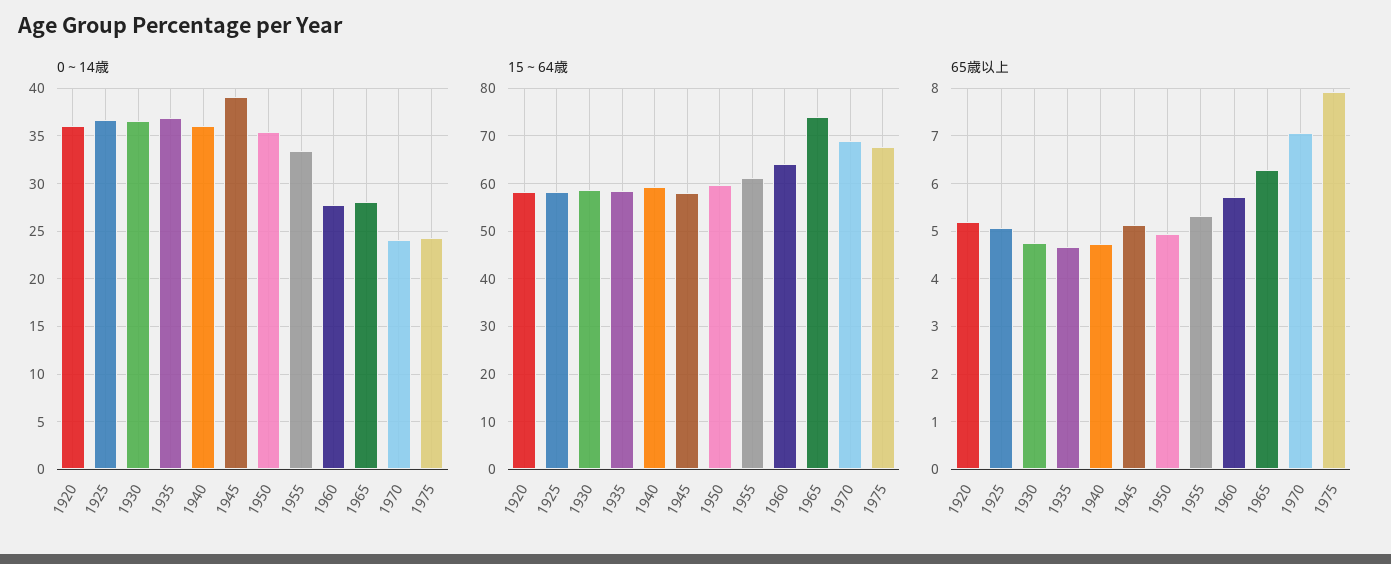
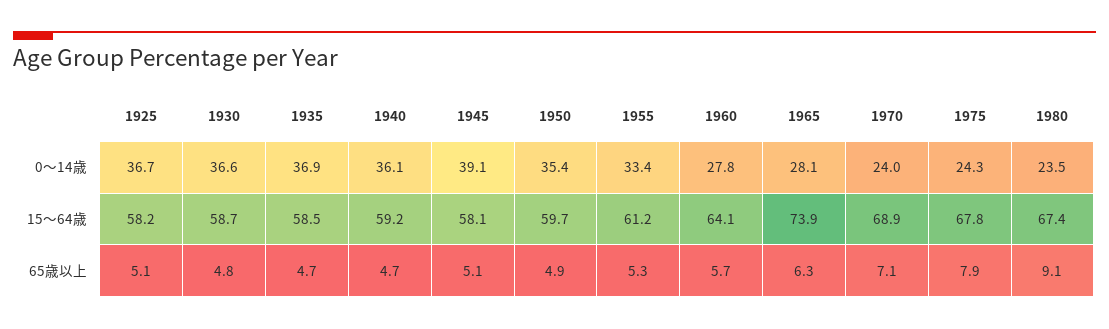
0～14歳, 1920: 36 -> none
15～64歳, 1920: 58 -> none
65歳以上, 1920: 5.2 -> none
0～14歳, 1980: none -> 23.5
15～64歳, 1980: none -> 67.4
65歳以上, 1980: none -> 9.1

